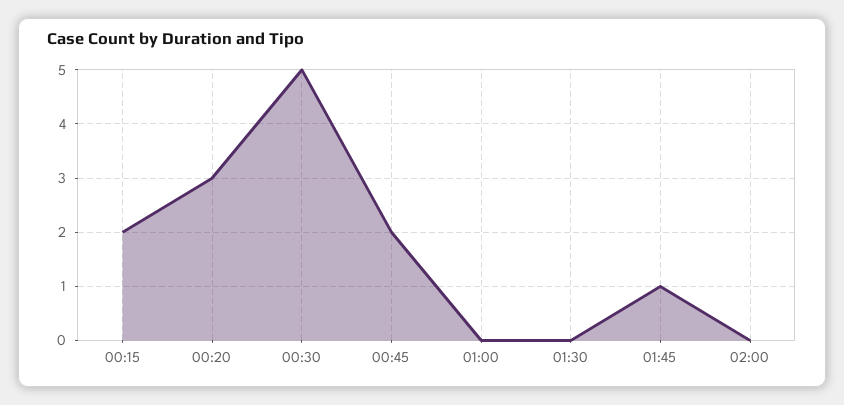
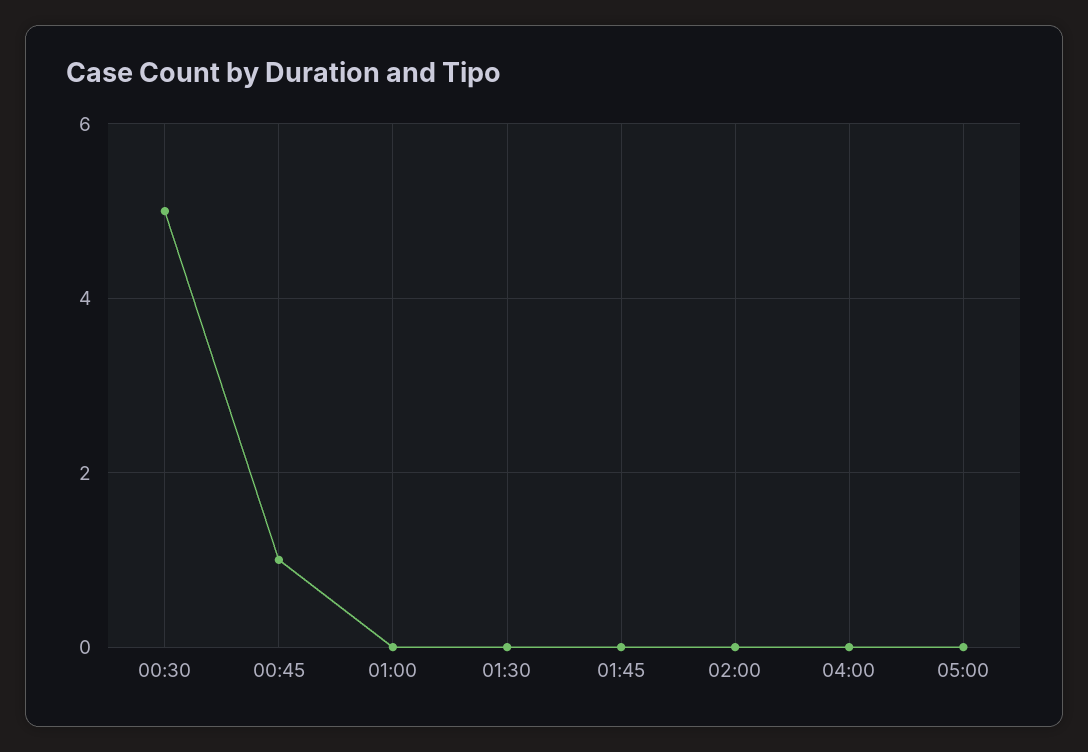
00:15: 2 -> none
00:20: 3 -> none
00:45: 2 -> 1
01:45: 1 -> 0
04:00: none -> 0
05:00: none -> 0

